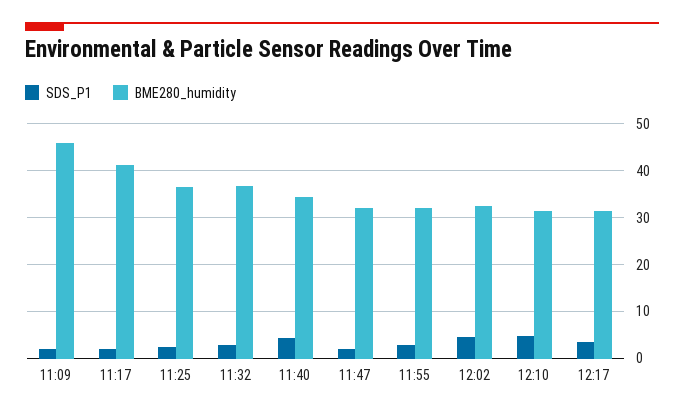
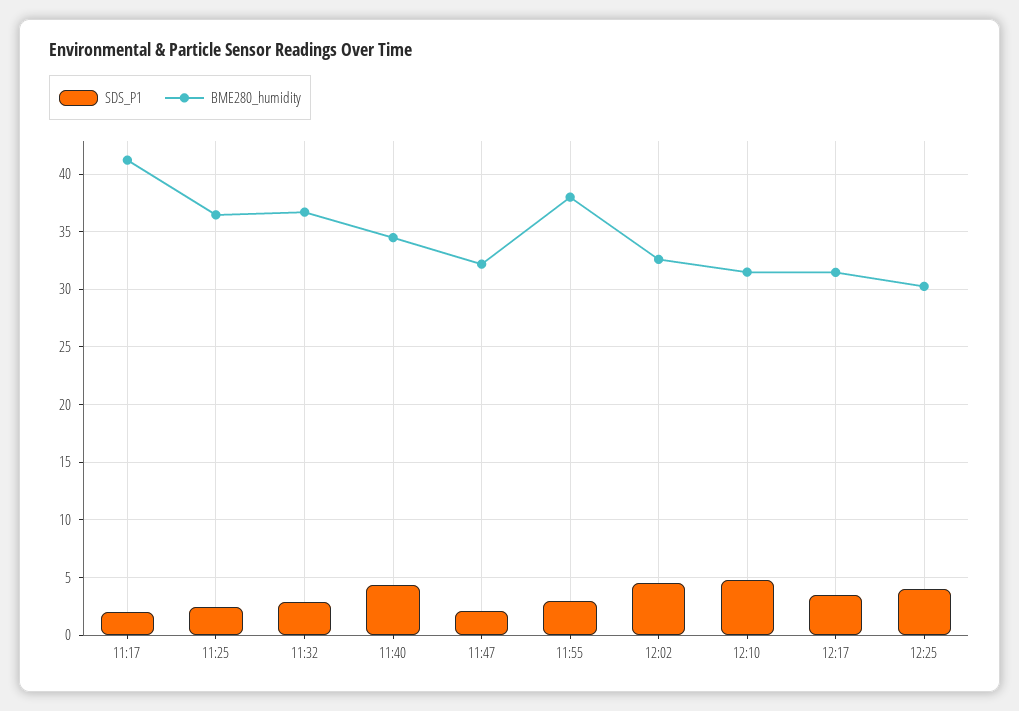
SDS_P1, 11:09: 2 -> none
BME280_humidity, 11:09: 46 -> none
BME280_humidity, 11:55: 32 -> 38
SDS_P1, 12:25: none -> 4
BME280_humidity, 12:25: none -> 30

